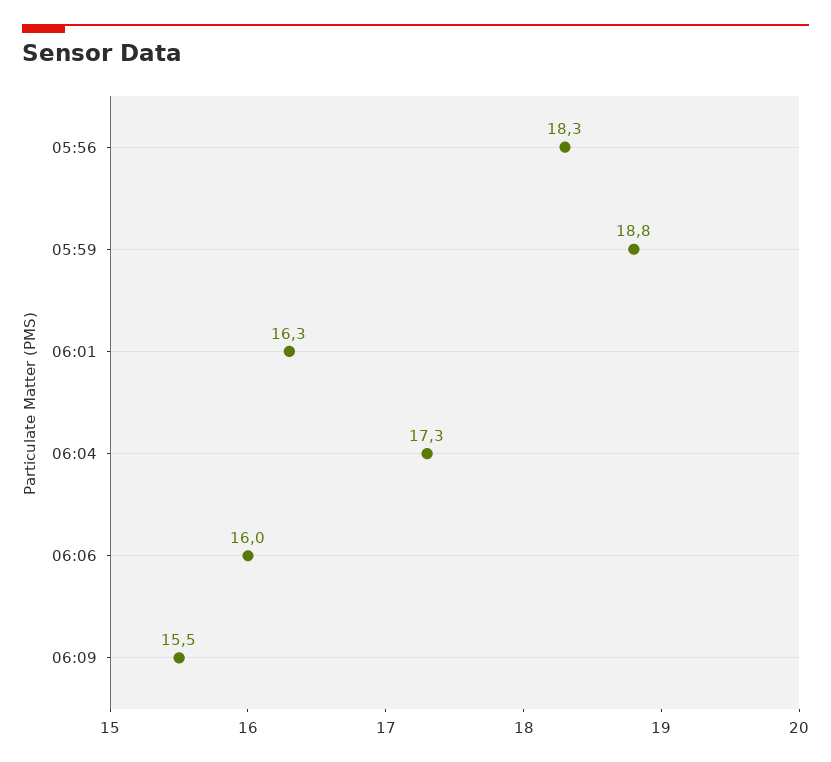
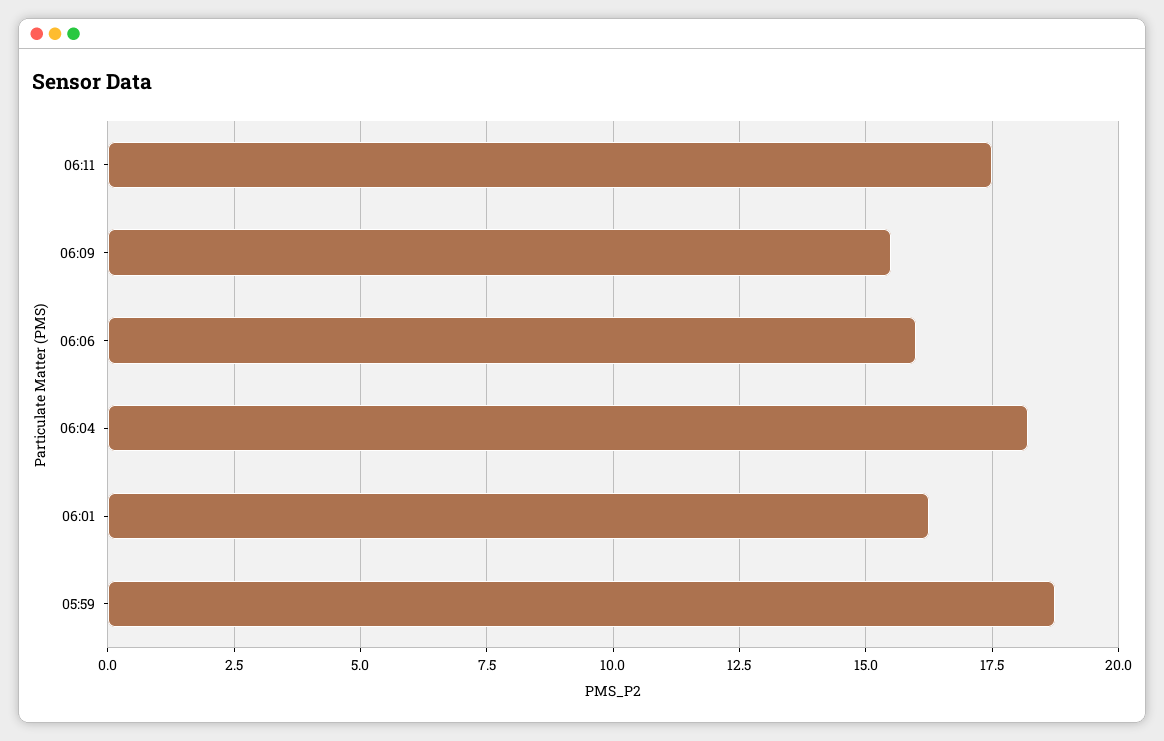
05:56: 18.3 -> none
06:04: 17.3 -> 18.25
06:11: none -> 17.5

